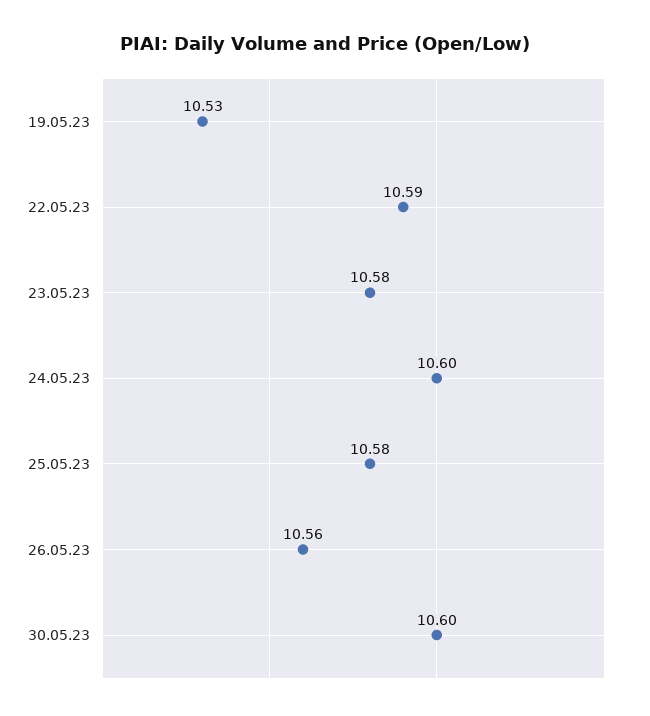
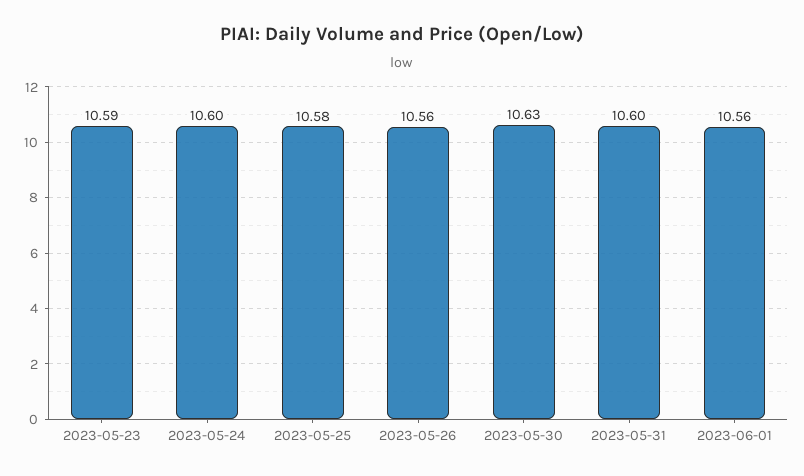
19.05.23: 10.53 -> none
22.05.23: 10.59 -> none
23.05.23: 10.58 -> 10.59
30.05.23: 10.6 -> 10.63
2023-05-31: none -> 10.6
2023-06-01: none -> 10.56

